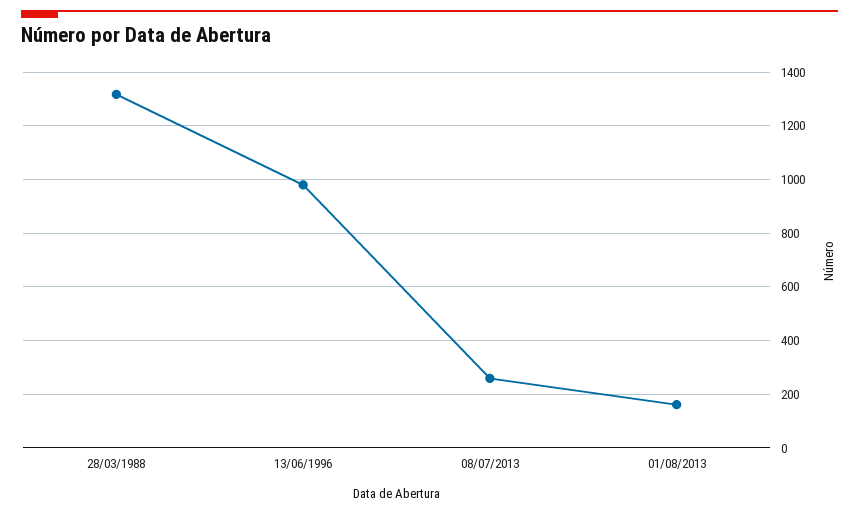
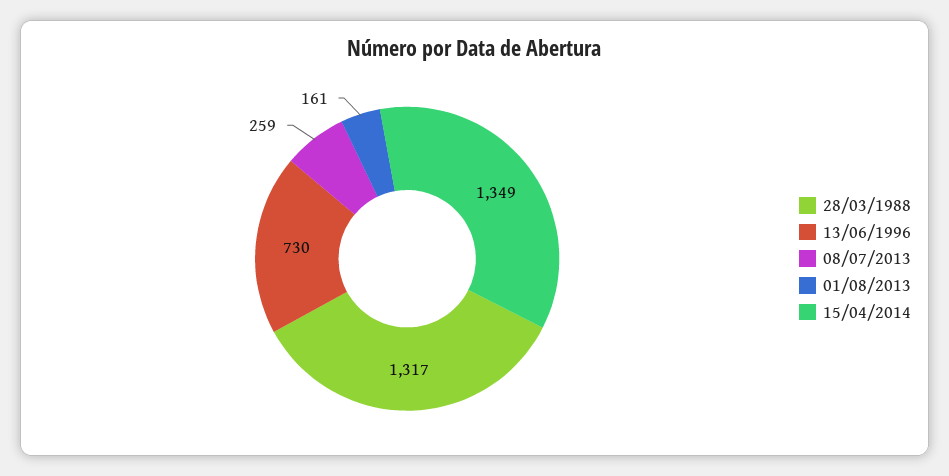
13/06/1996: 975 -> 730
15/04/2014: none -> 1349

